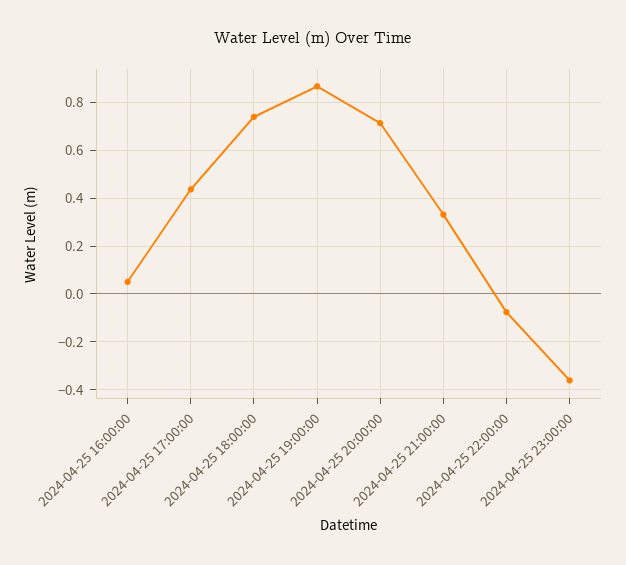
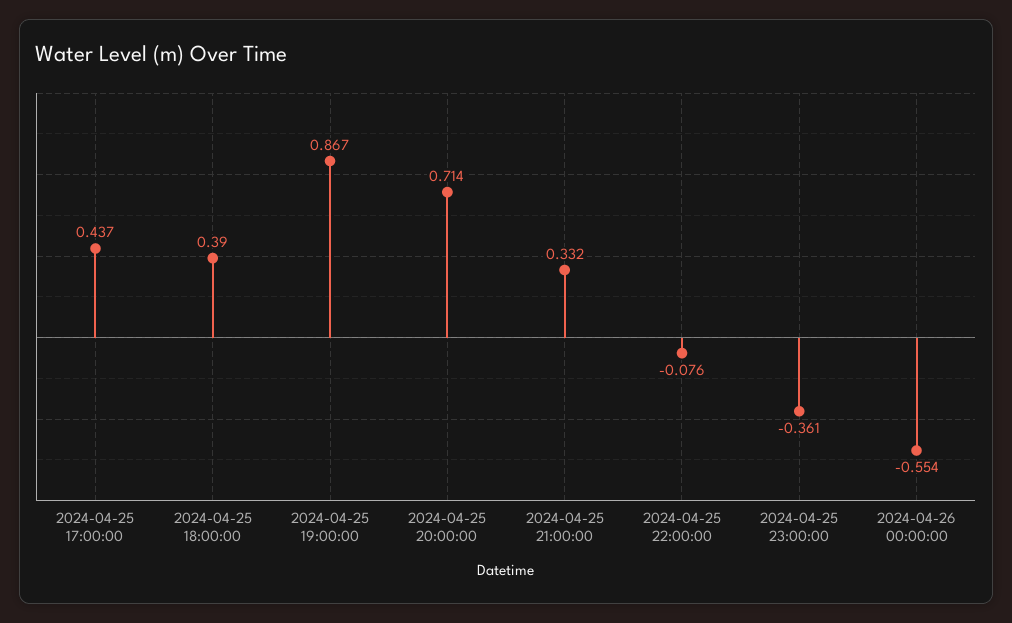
2024-04-25 16:00:00: 0.05 -> none
2024-04-25 18:00:00: 0.75 -> 0.39
2024-04-26 00:00:00: none -> -0.554

